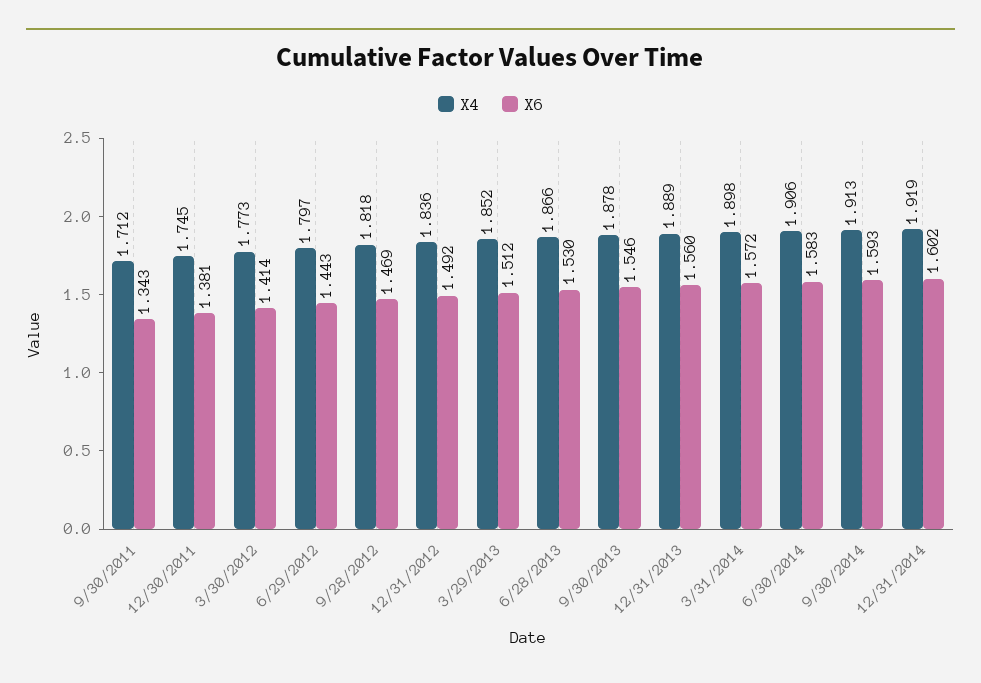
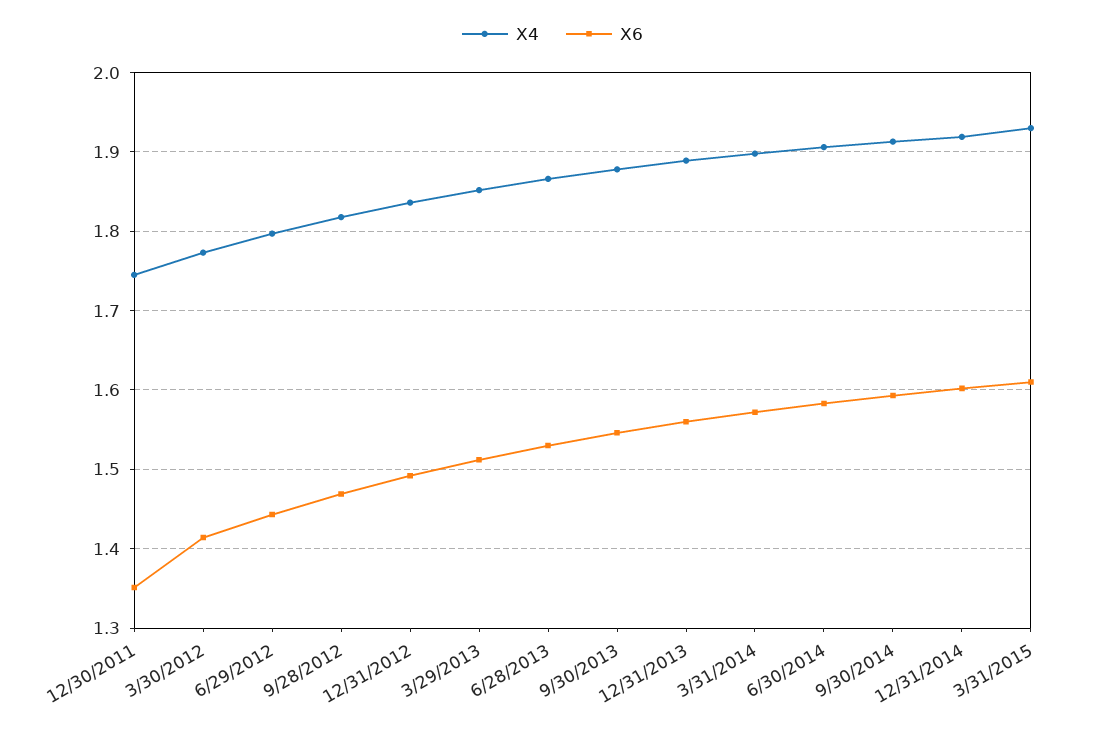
X4, 9/30/2011: 1.712 -> none
X6, 9/30/2011: 1.343 -> none
X6, 12/30/2011: 1.381 -> 1.35
X4, 3/31/2015: none -> 1.93
X6, 3/31/2015: none -> 1.61

